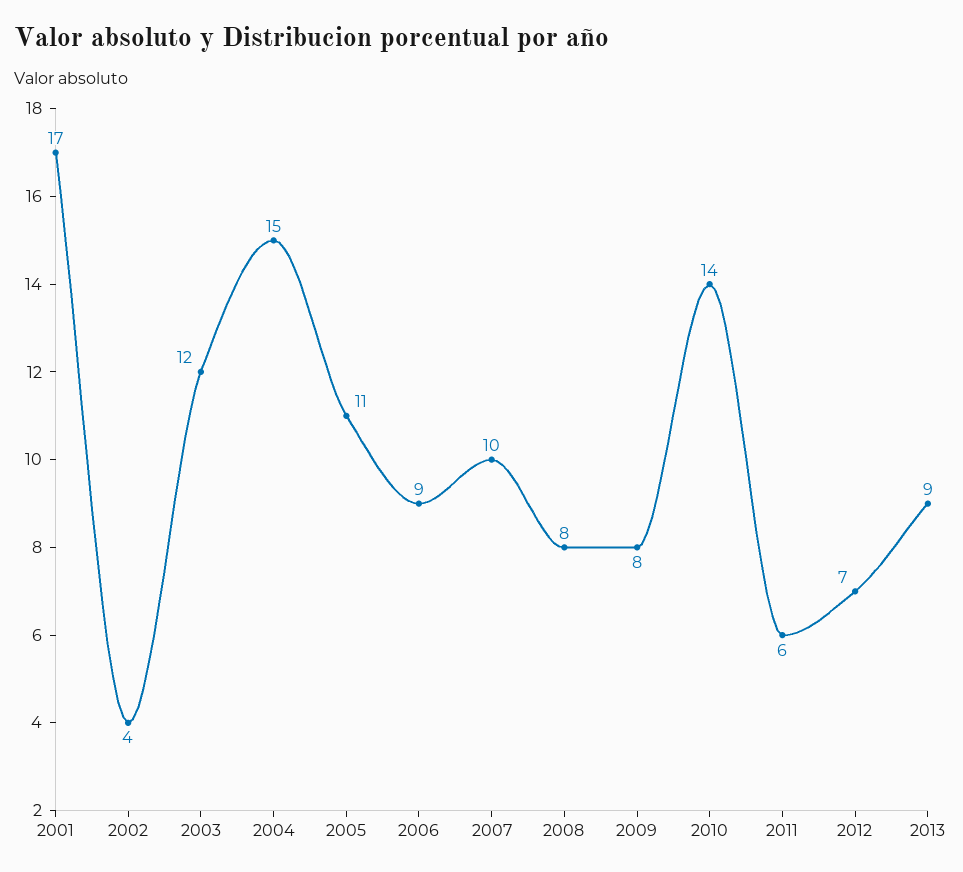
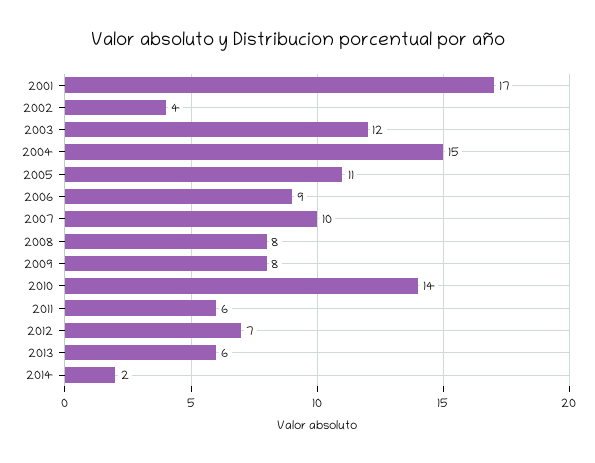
2013: 9 -> 6
2014: none -> 2

